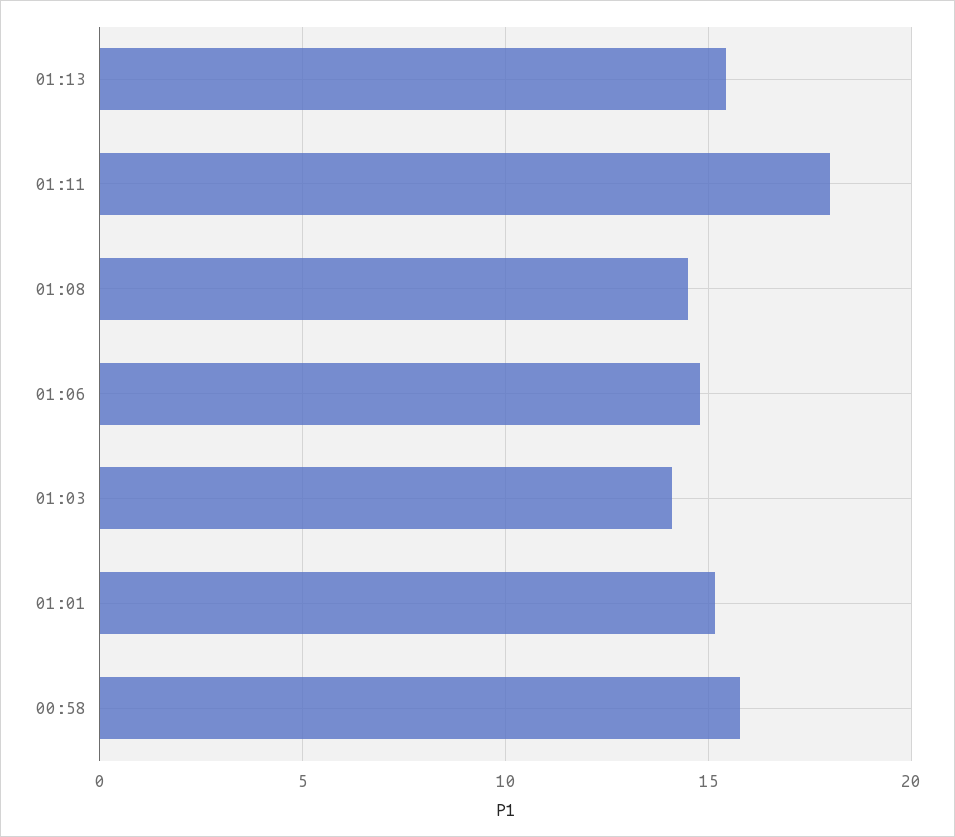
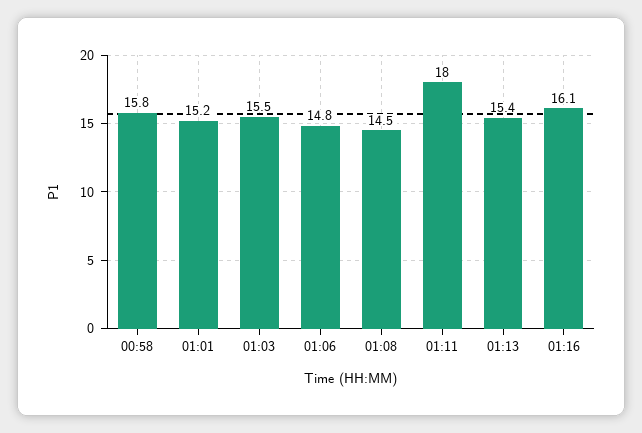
01:03: 14 -> 15.5
01:16: none -> 16.1

